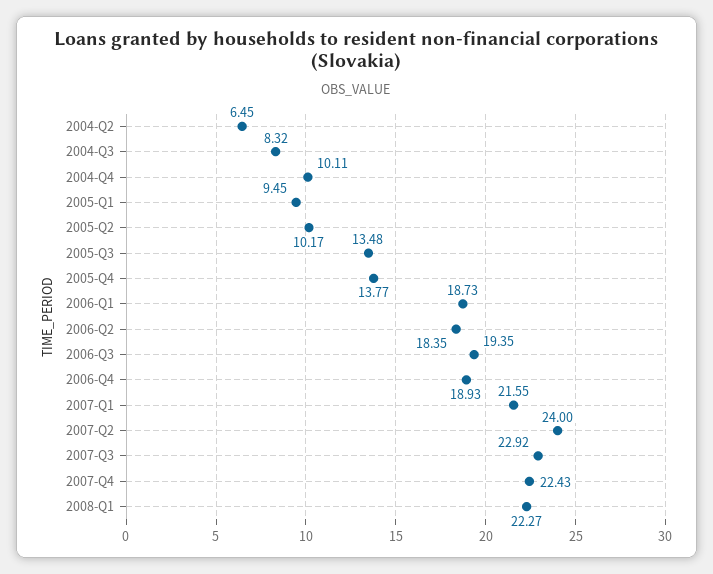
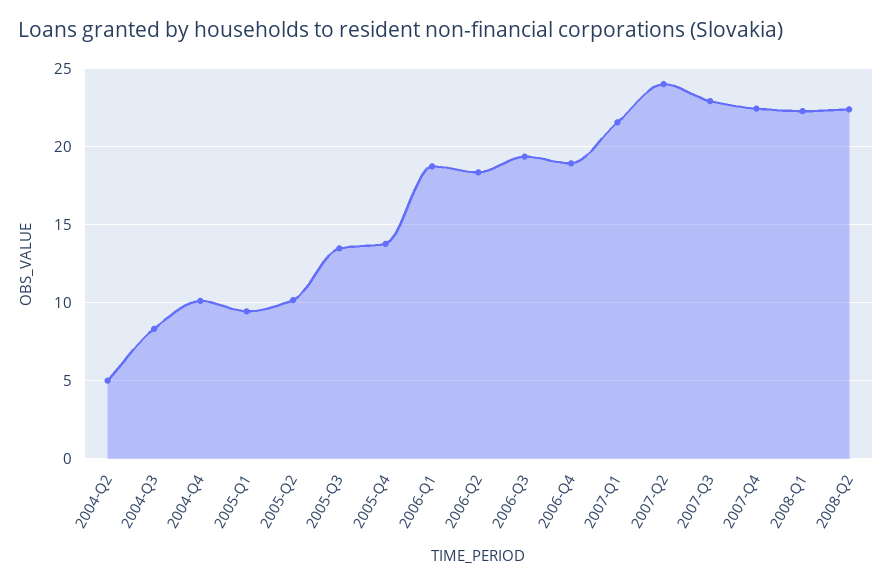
2004-Q2: 6.45 -> 5
2008-Q2: none -> 22.5

